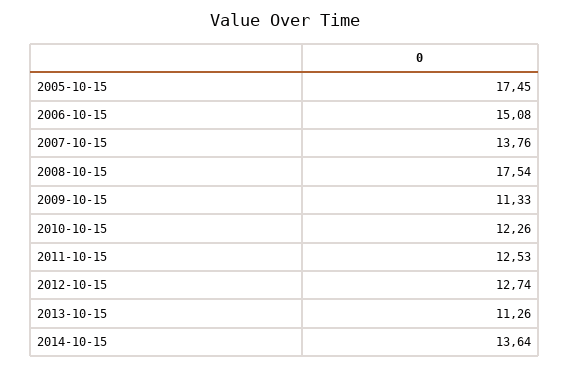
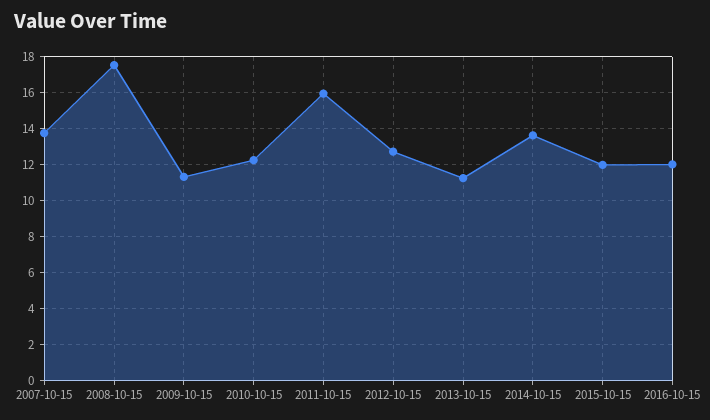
2005-10-15: 17.45 -> none
2006-10-15: 15.08 -> none
2011-10-15: 12.53 -> 16
2015-10-15: none -> 12
2016-10-15: none -> 12

